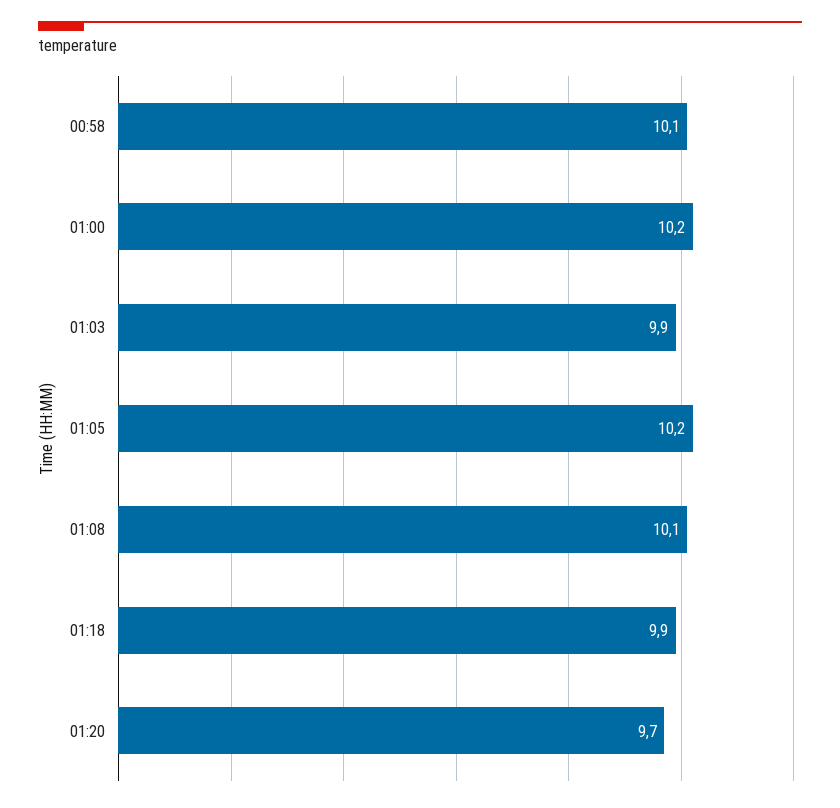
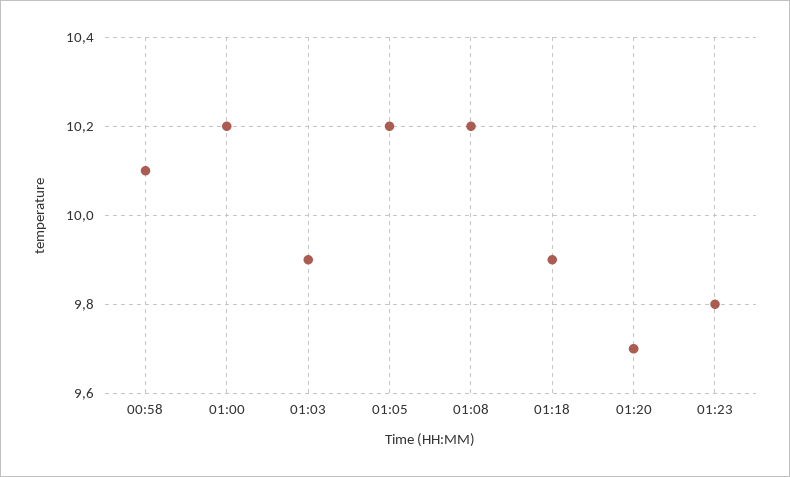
01:08: 10.1 -> 10.2
01:23: none -> 9.8

